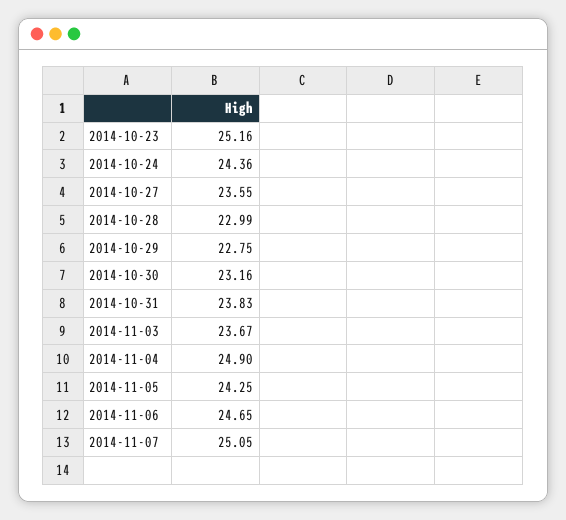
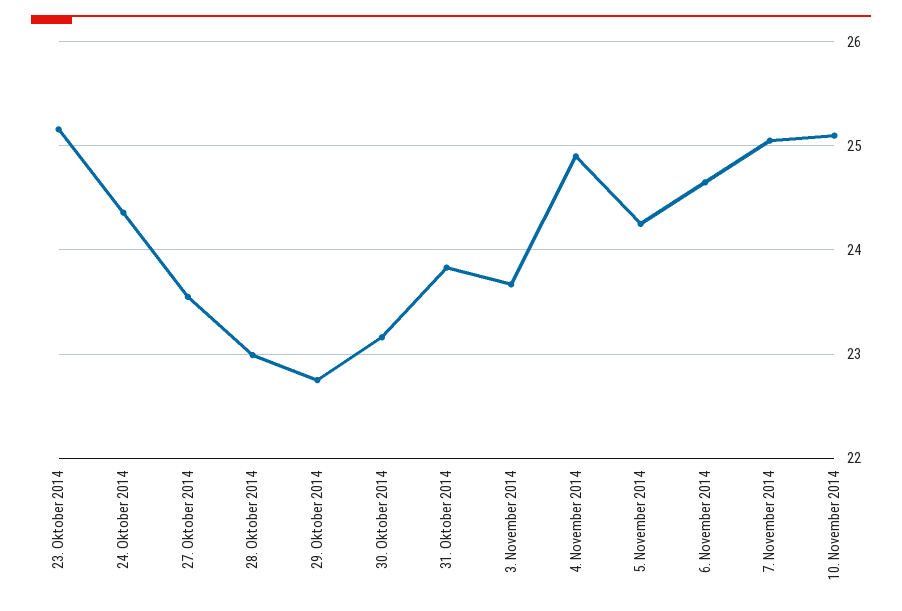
10. November 2014: none -> 25.1

